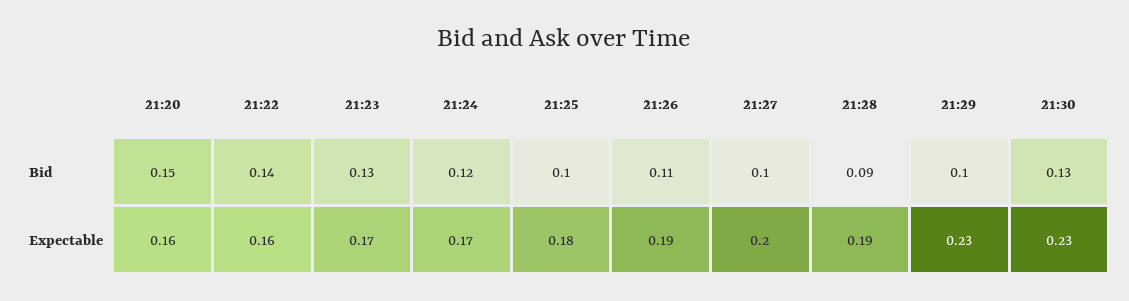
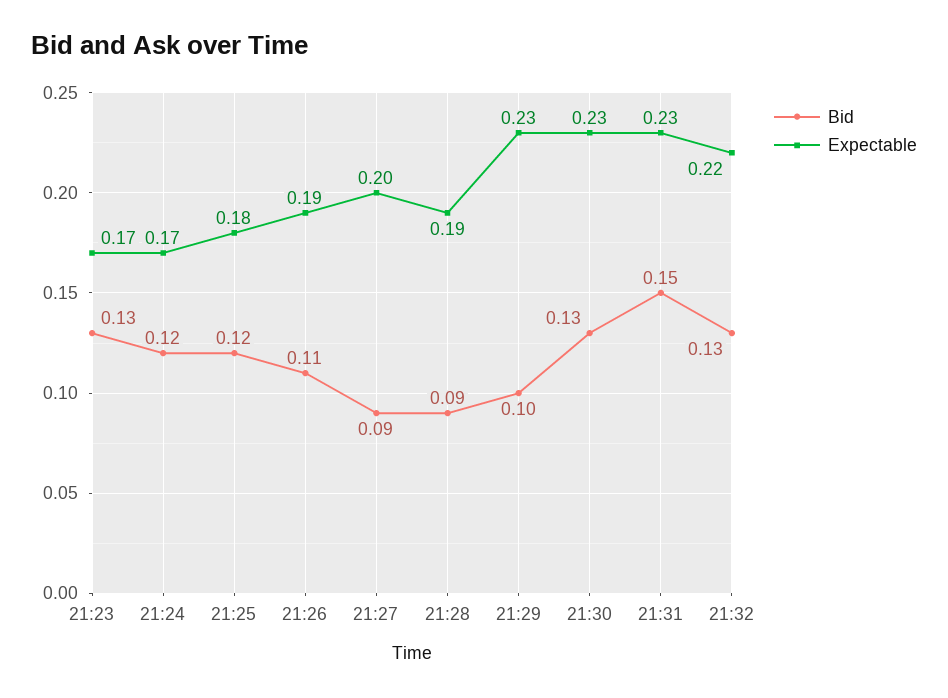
Bid, 21:20: 0.15 -> none
Bid, 21:22: 0.14 -> none
Bid, 21:25: 0.1 -> 0.12
Bid, 21:27: 0.1 -> 0.09
Expectable, 21:20: 0.16 -> none
Expectable, 21:22: 0.16 -> none
Bid, 21:31: none -> 0.15
Expectable, 21:31: none -> 0.23
Bid, 21:32: none -> 0.13
Expectable, 21:32: none -> 0.22

